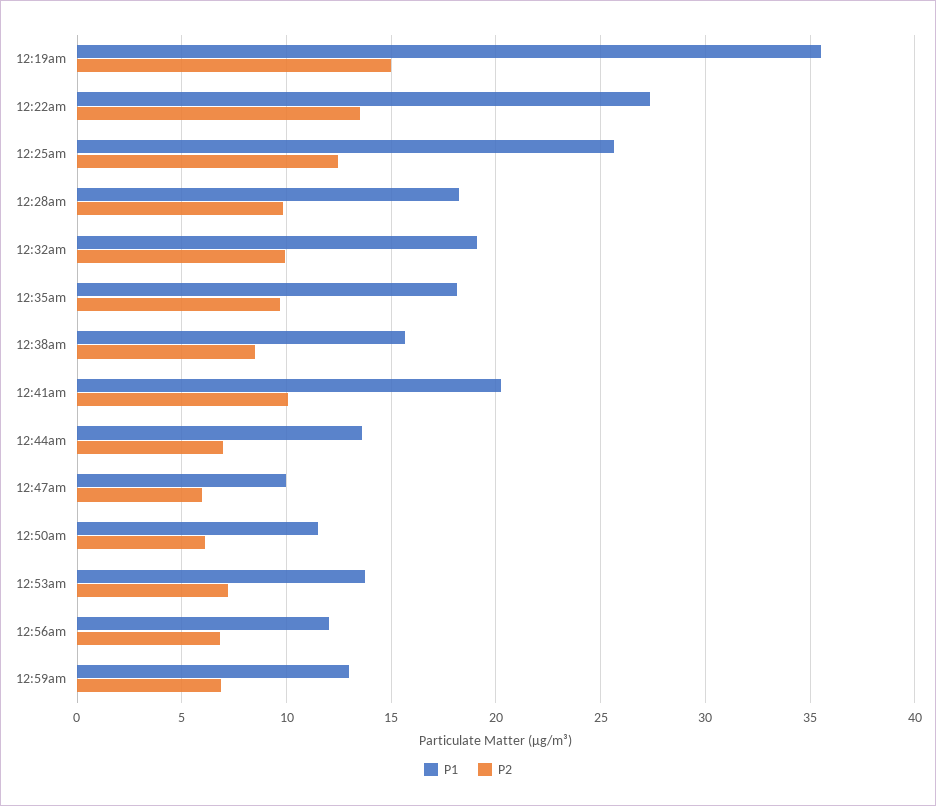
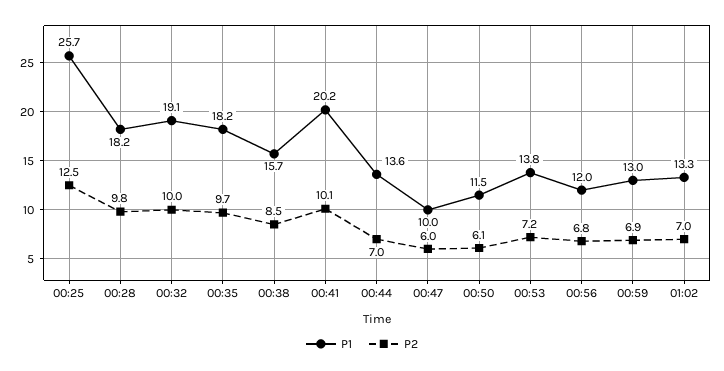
P1, 12:19am: 35.5 -> none
P2, 12:19am: 15 -> none
P1, 12:22am: 27.5 -> none
P2, 12:22am: 13.5 -> none
P1, 01:02: none -> 13.3
P2, 01:02: none -> 7

